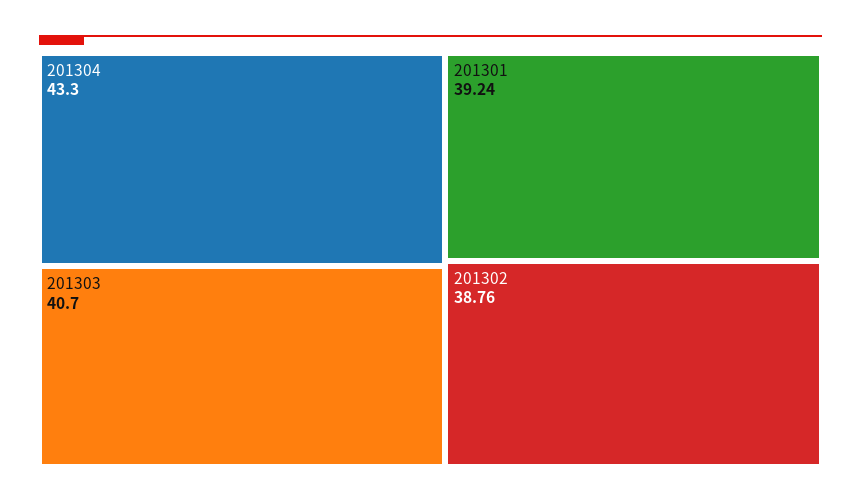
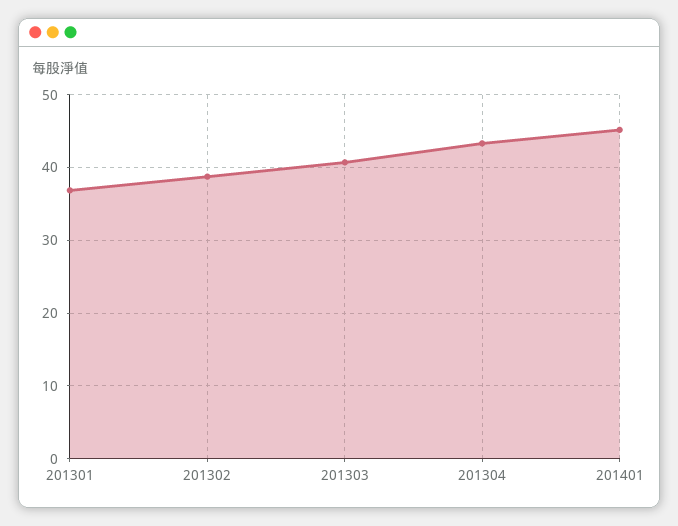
201301: 39.24 -> 37
201401: none -> 45

